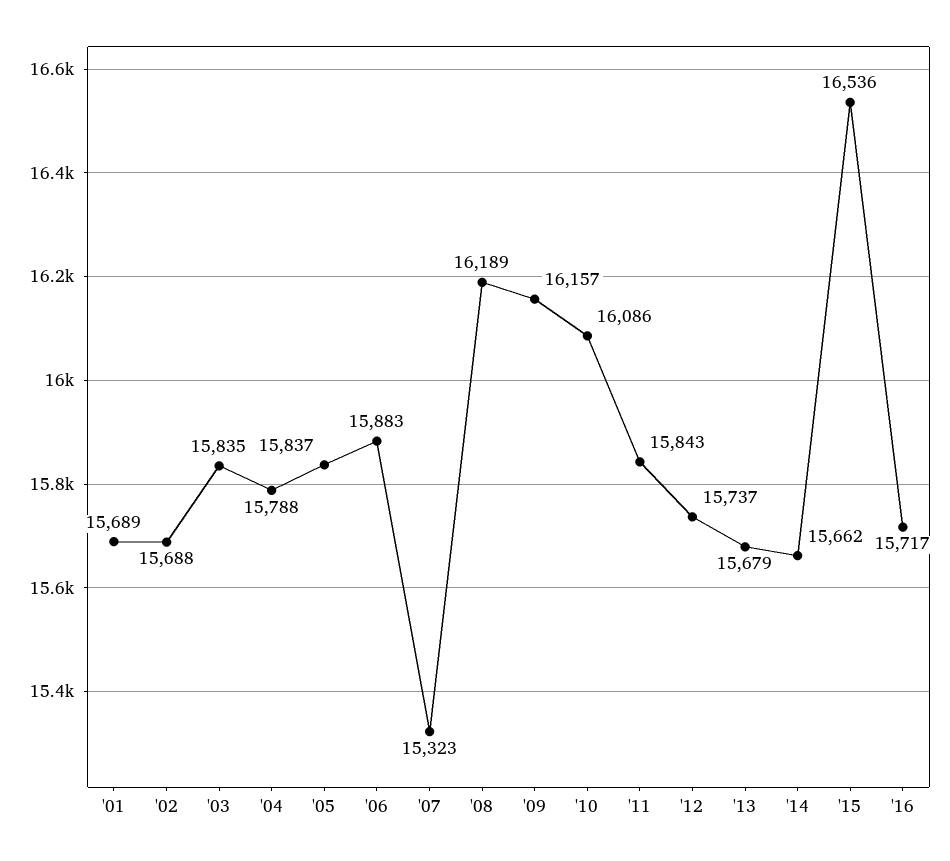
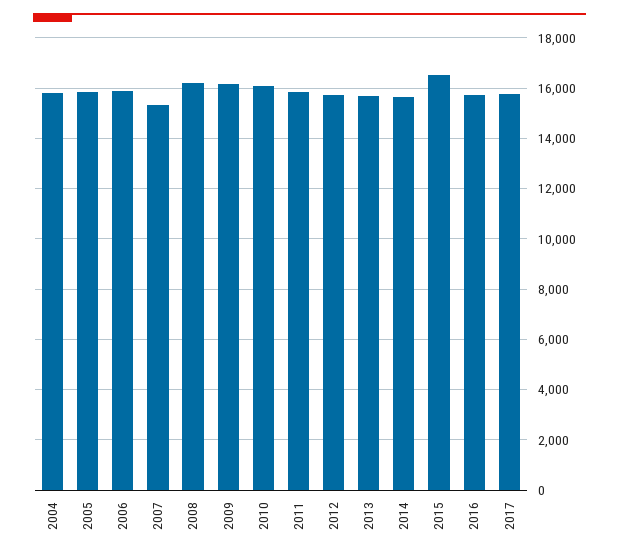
'01: 15689 -> none
'02: 15688 -> none
'03: 15835 -> none
2017: none -> 15750

